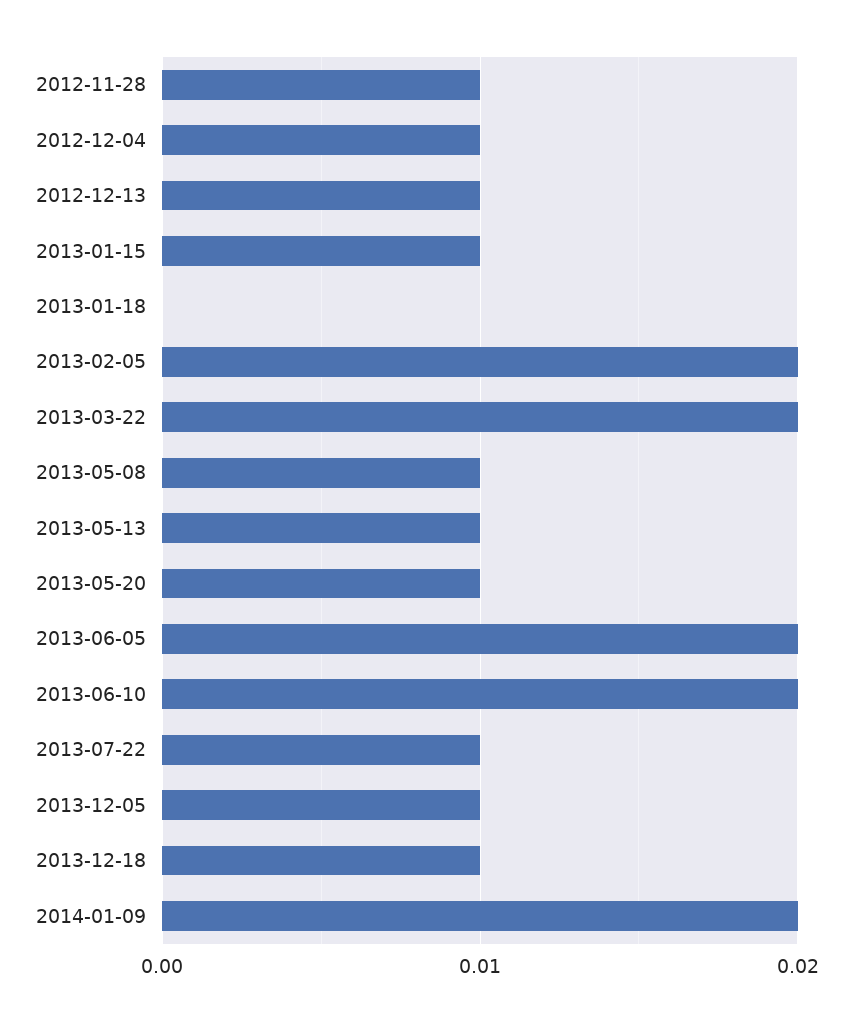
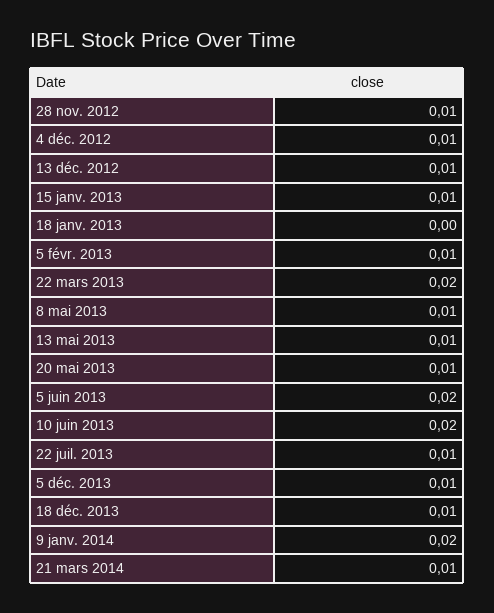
2013-02-05: 0.02 -> 0.01
21 mars 2014: none -> 0.01

